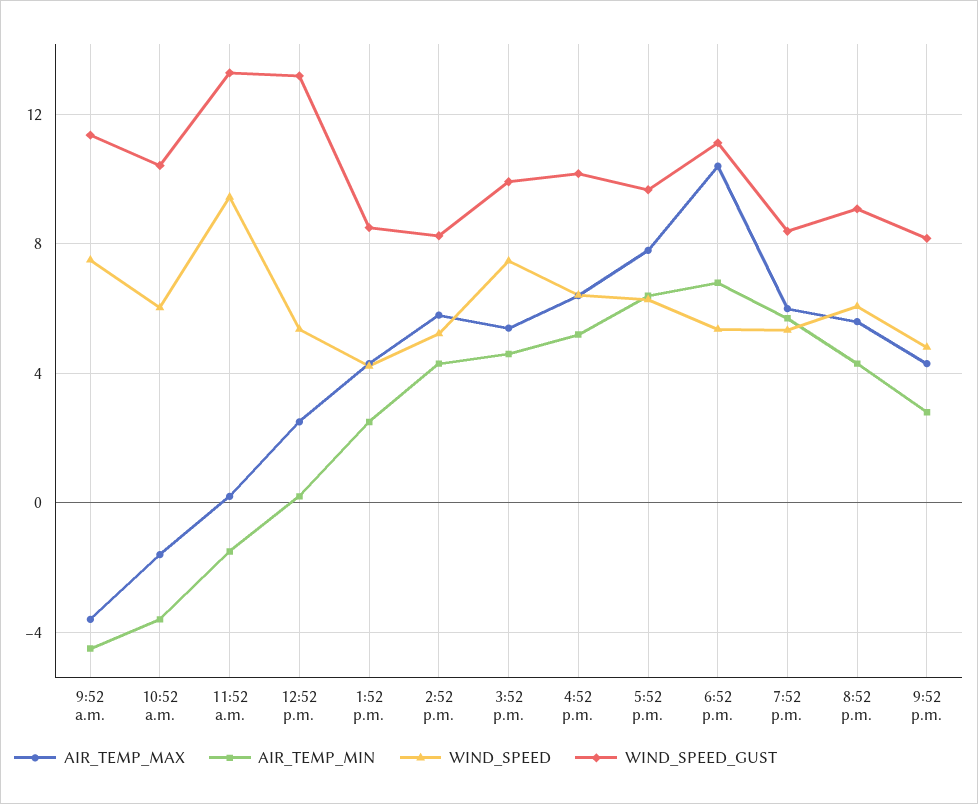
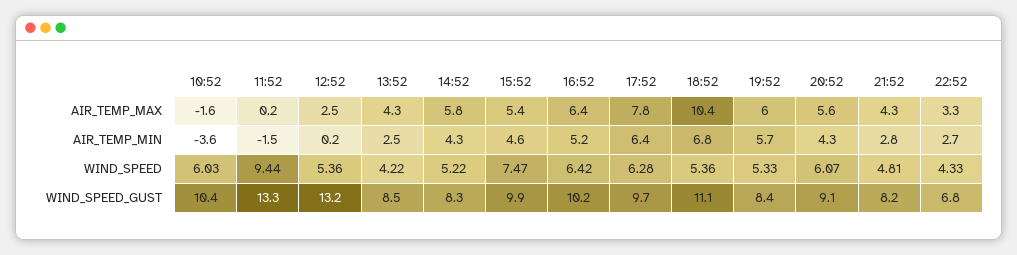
AIR_TEMP_MAX, 9:52 a.m.: -3.5 -> none
AIR_TEMP_MIN, 9:52 a.m.: -4.5 -> none
WIND_SPEED, 9:52 a.m.: 7.5 -> none
WIND_SPEED_GUST, 9:52 a.m.: 11.5 -> none
AIR_TEMP_MAX, 22:52: none -> 3.3
AIR_TEMP_MIN, 22:52: none -> 2.7
WIND_SPEED, 22:52: none -> 4.33
WIND_SPEED_GUST, 22:52: none -> 6.8

